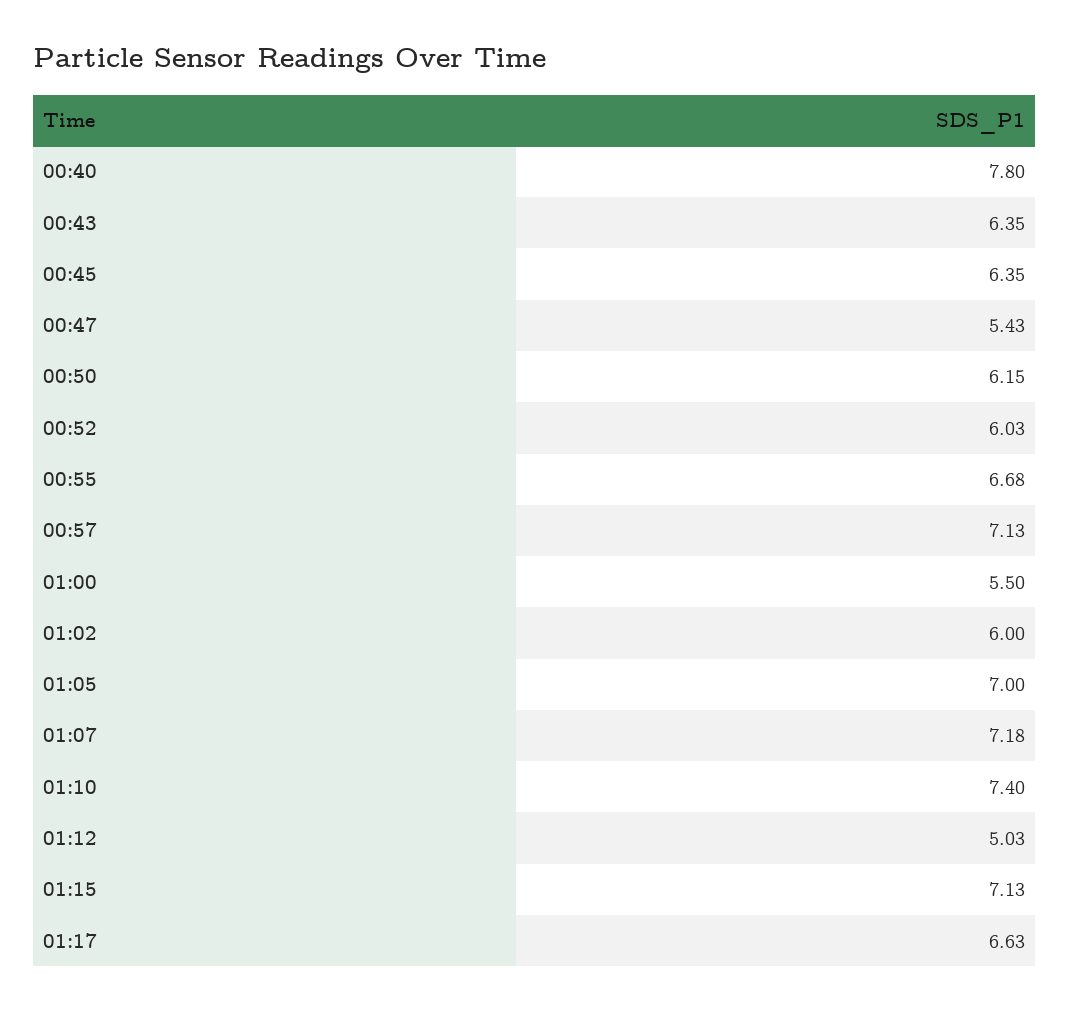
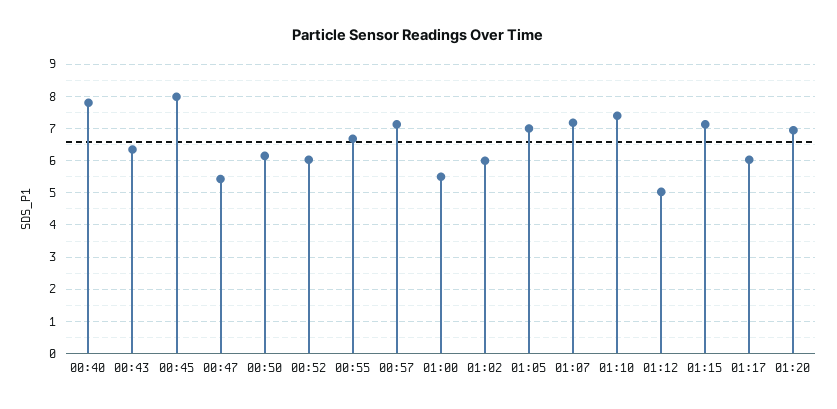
00:45: 6.35 -> 8
01:17: 6.63 -> 6
01:20: none -> 7

